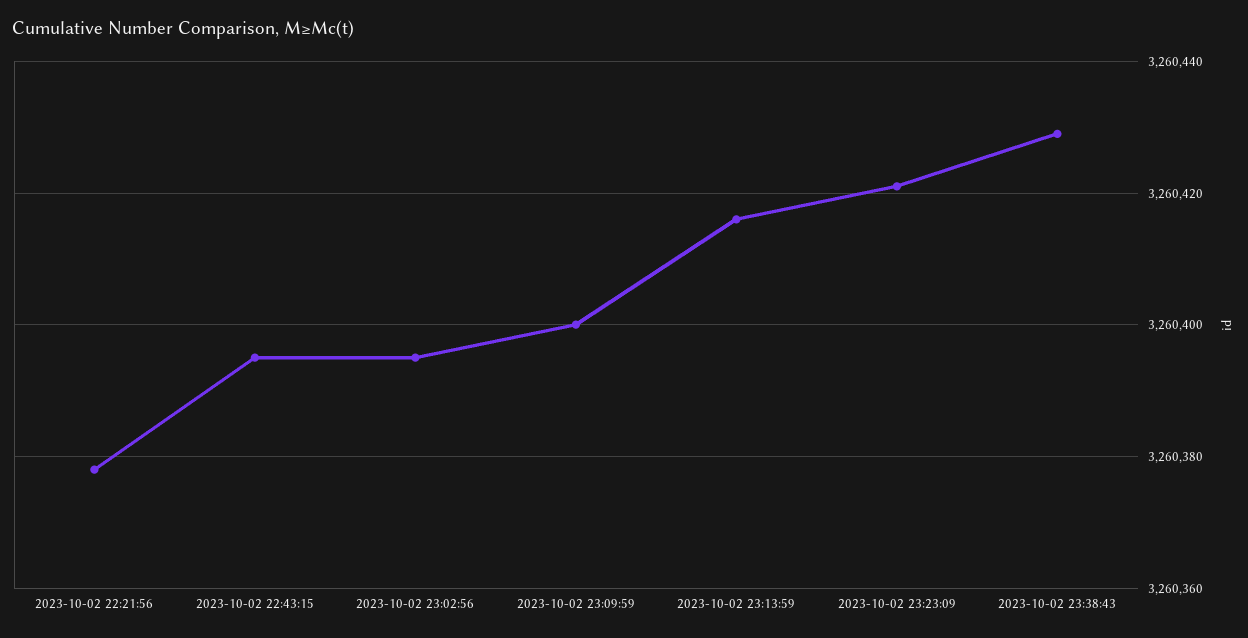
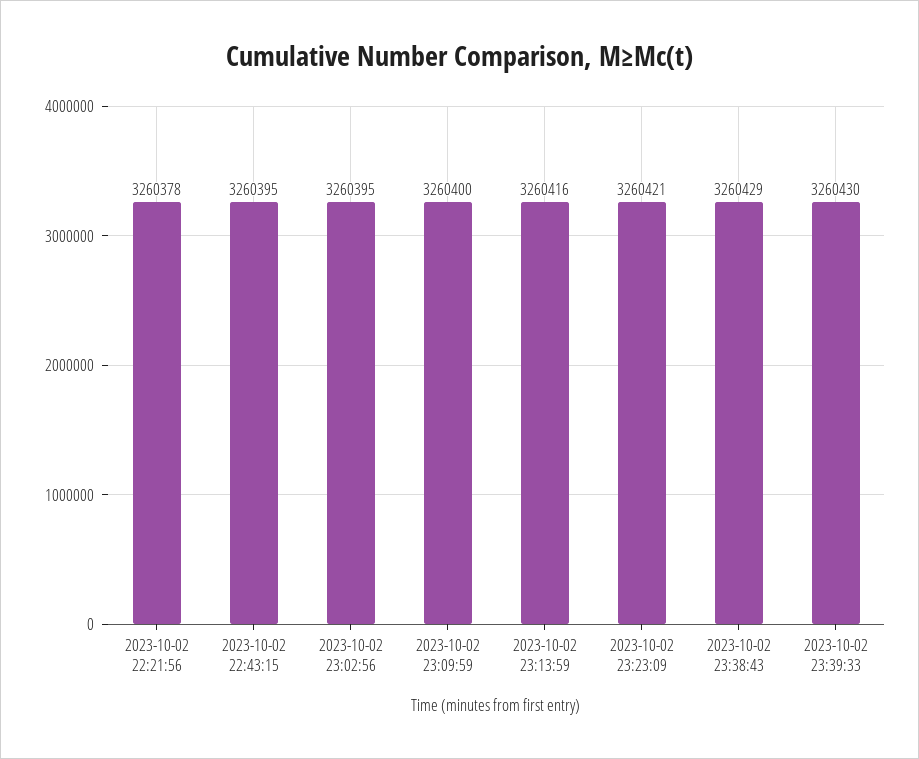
2023-10-02 23:39:33: none -> 3260430

